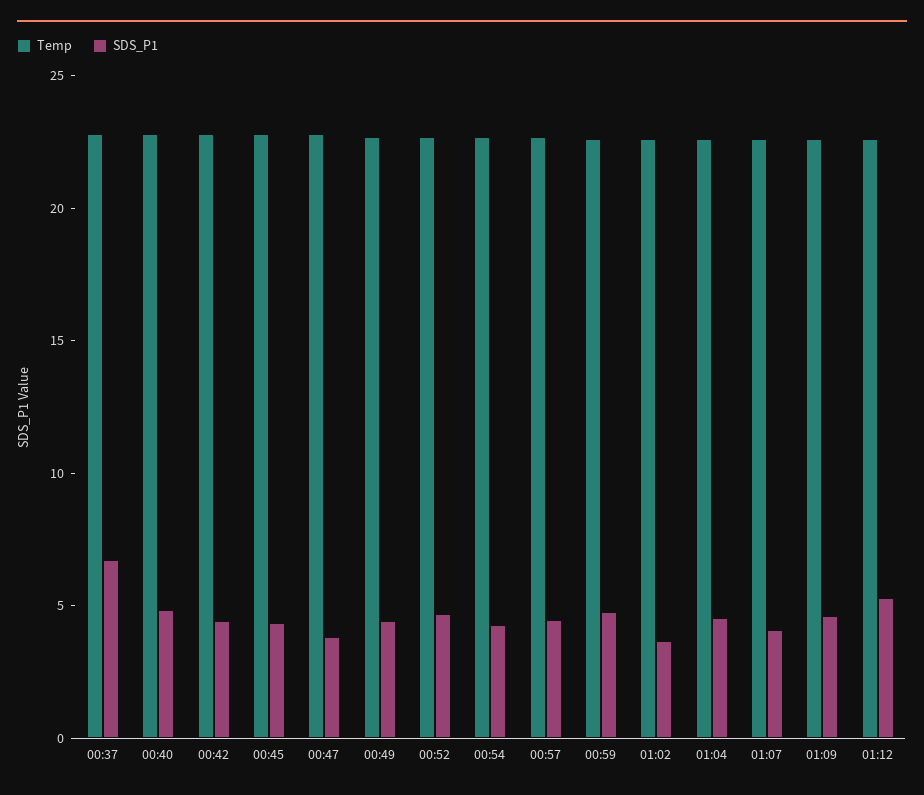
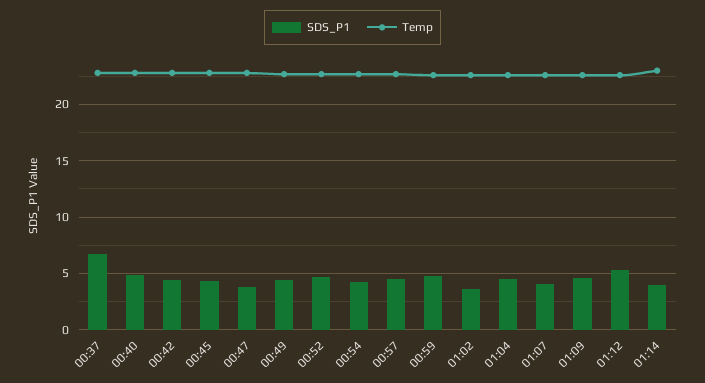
SDS_P1, 01:14: none -> 4
Temp, 01:14: none -> 23

